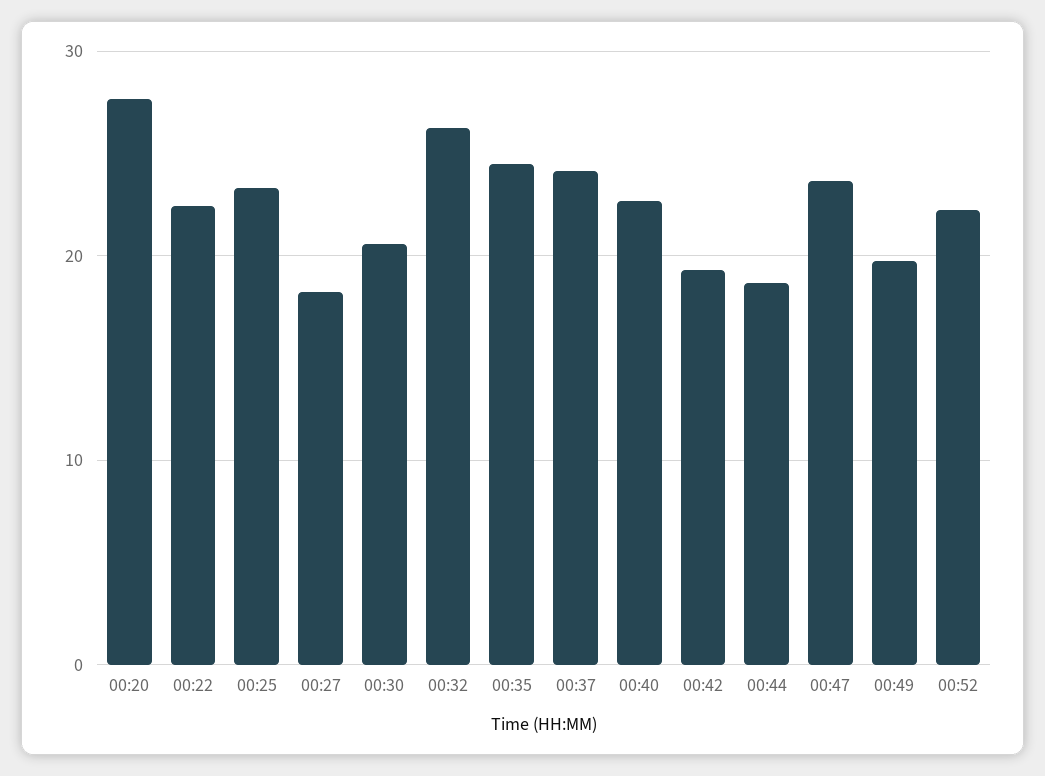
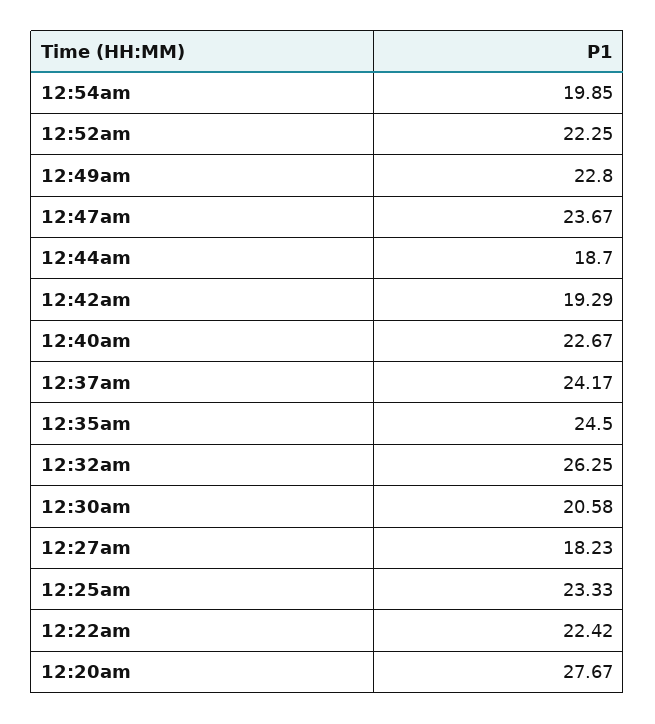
00:49: 20 -> 22.8
12:54am: none -> 19.85

